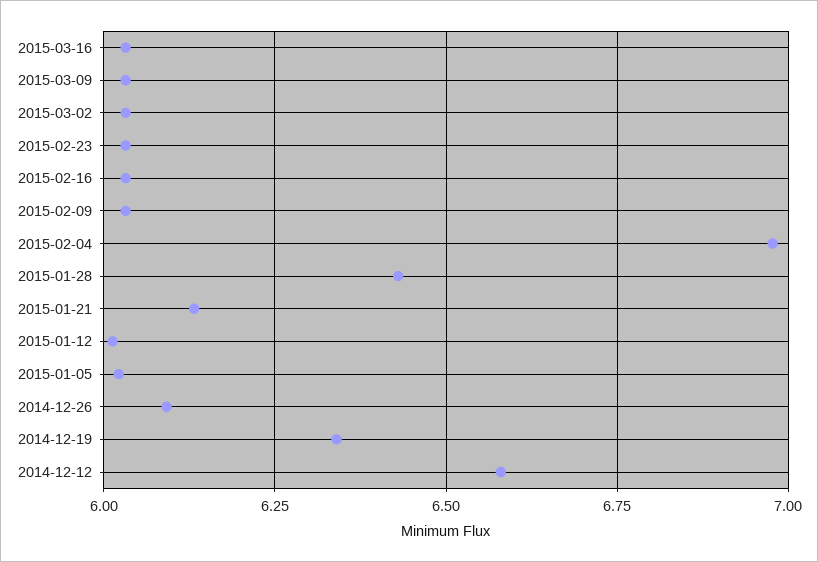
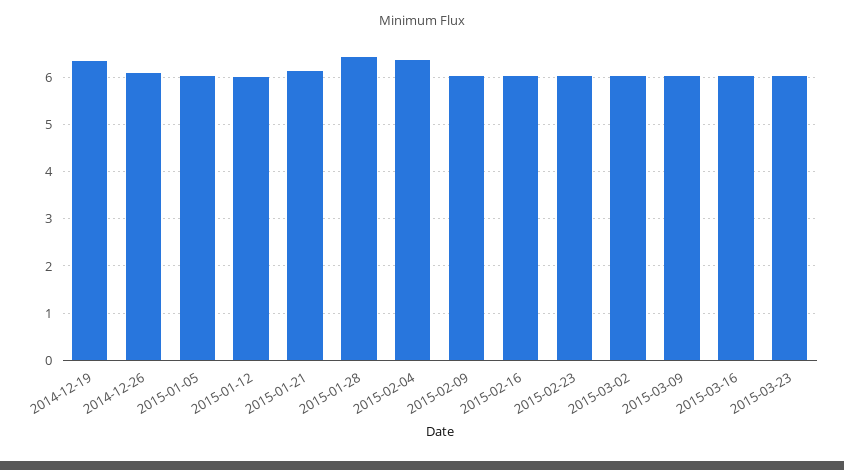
2015-02-04: 6.975 -> 6.4
2014-12-12: 6.575 -> none
2015-03-23: none -> 6

